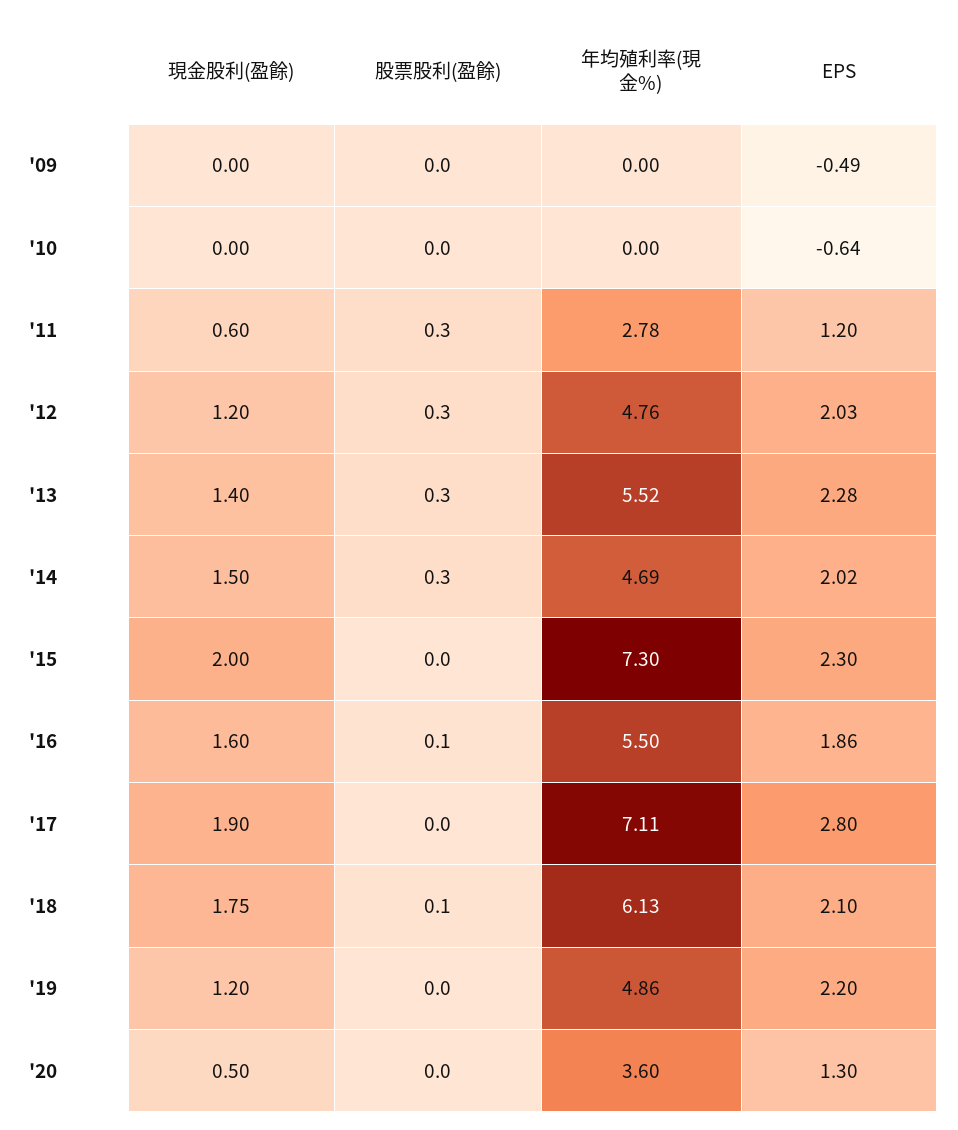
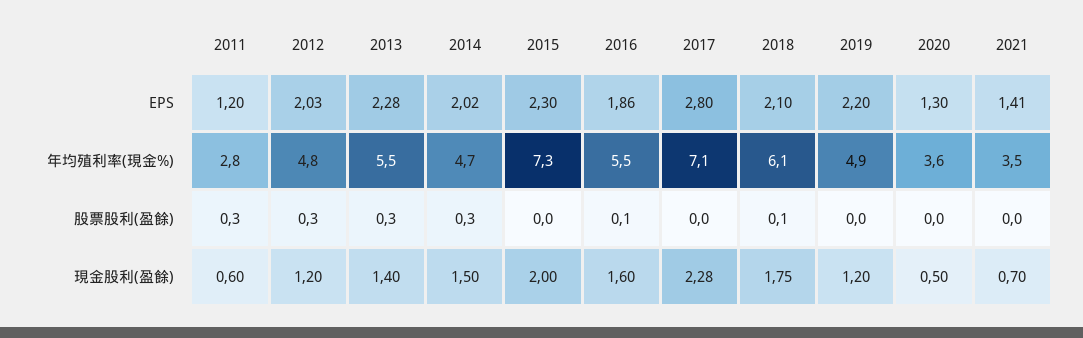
現金股利(盈餘), '09: 0 -> none
股票股利(盈餘), '09: 0 -> none
年均殖利率(現金%), '09: 0 -> none
EPS, '09: -0.49 -> none
現金股利(盈餘), '10: 0 -> none
股票股利(盈餘), '10: 0 -> none
年均殖利率(現金%), '10: 0 -> none
EPS, '10: -0.64 -> none
現金股利(盈餘), '17: 1.9 -> 2.28
EPS, 2021: none -> 1.41
年均殖利率(現金%), 2021: none -> 3.5
股票股利(盈餘), 2021: none -> 0
現金股利(盈餘), 2021: none -> 0.7

